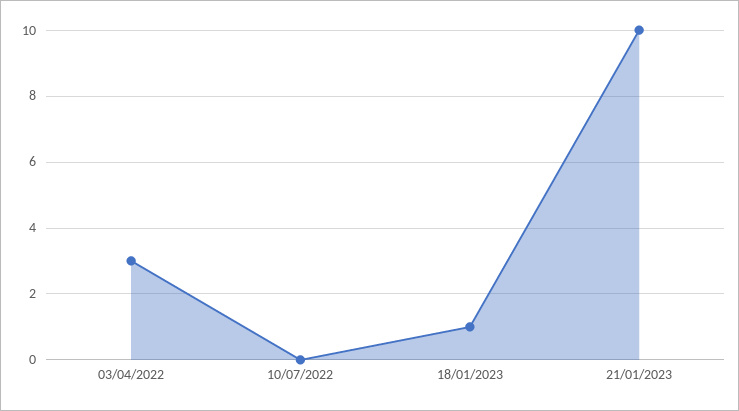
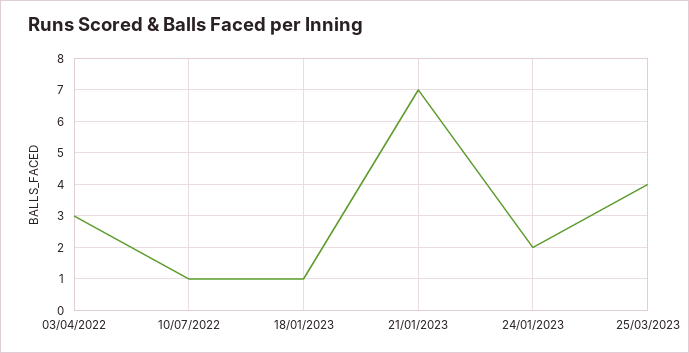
10/07/2022: 0 -> 1
21/01/2023: 10 -> 7
24/01/2023: none -> 2
25/03/2023: none -> 4

